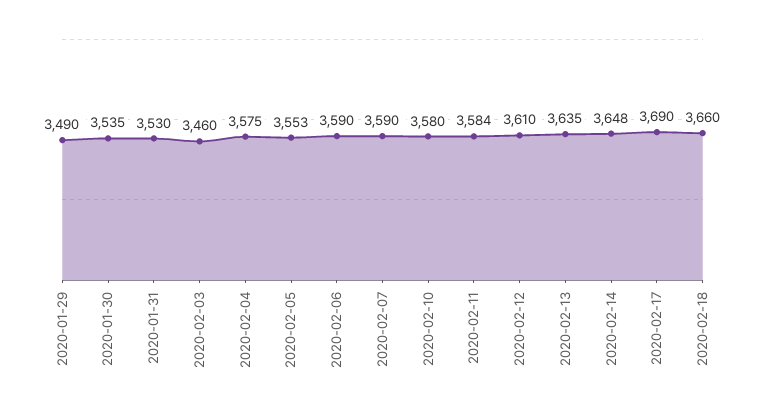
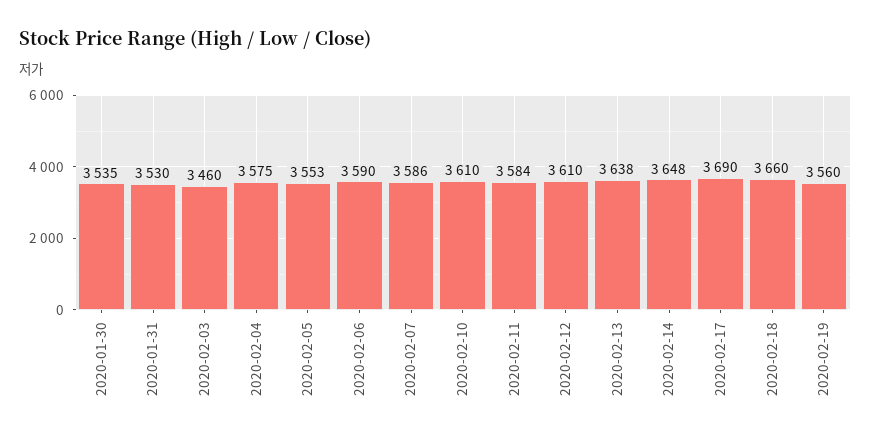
2020-01-29: 3490 -> none
2020-02-07: 3590 -> 3586
2020-02-10: 3580 -> 3610
2020-02-13: 3635 -> 3638
2020-02-19: none -> 3560

